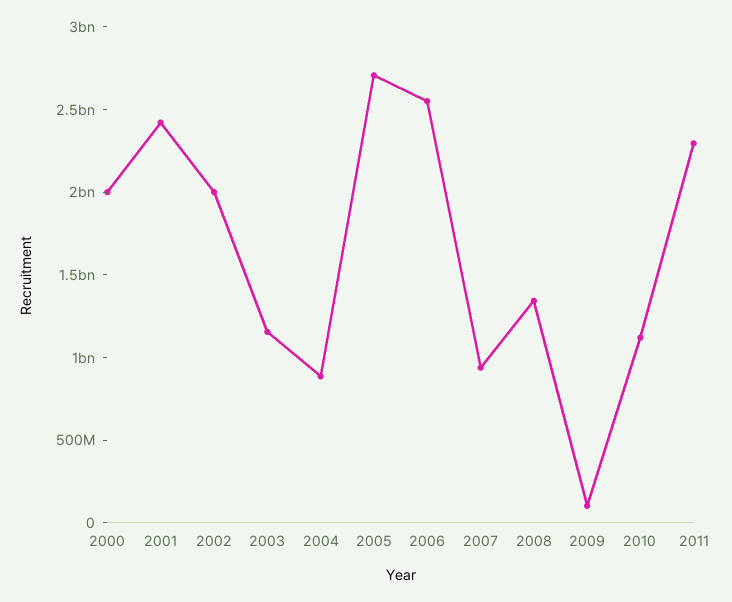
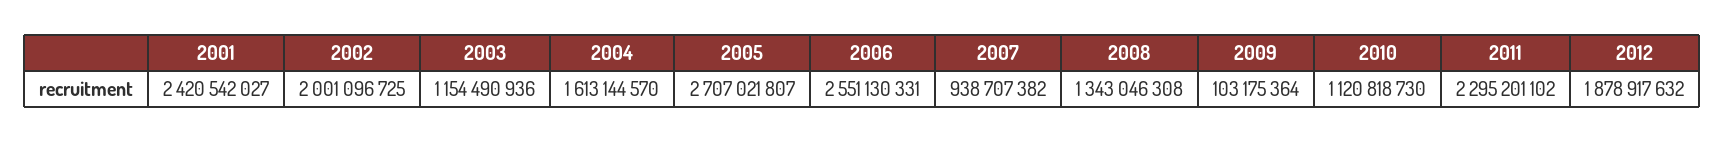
2000: 2000000000 -> none
2004: 900000000 -> 1613144570
2012: none -> 1878917632

